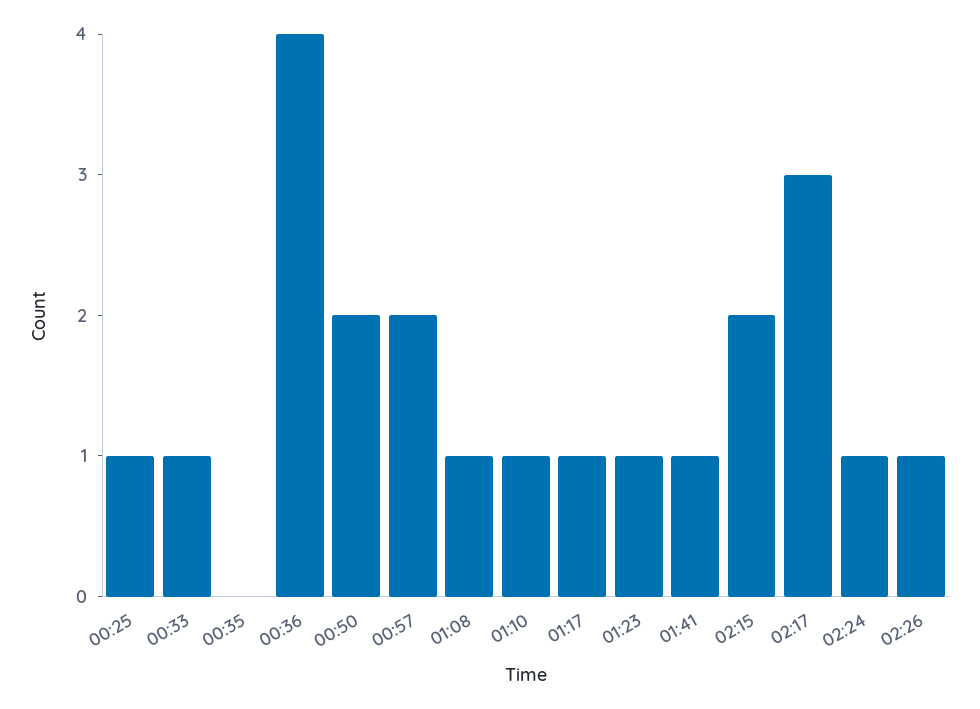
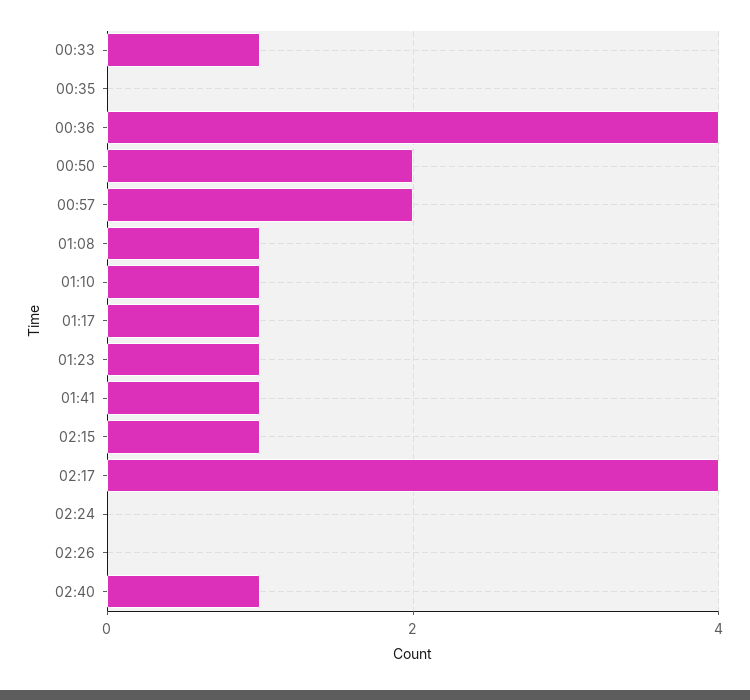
00:25: 1 -> none
02:15: 2 -> 1
02:17: 3 -> 4
02:24: 1 -> 0
02:26: 1 -> 0
02:40: none -> 1

